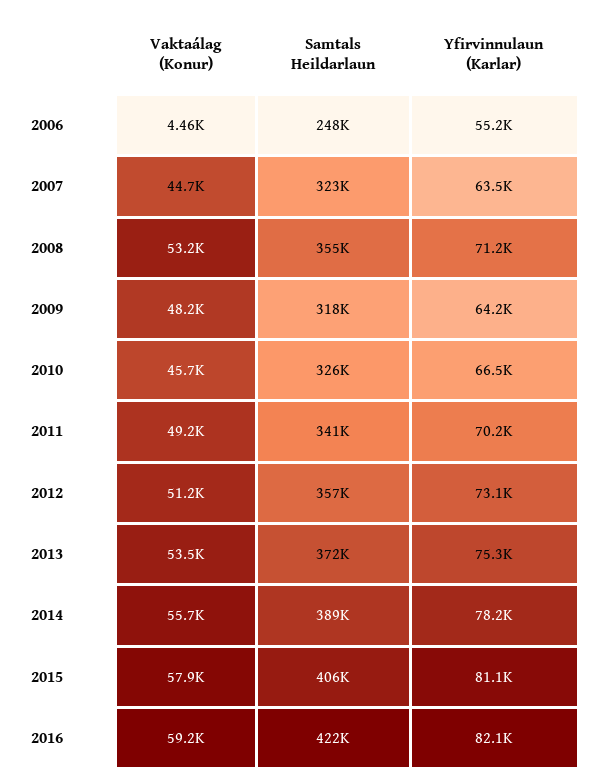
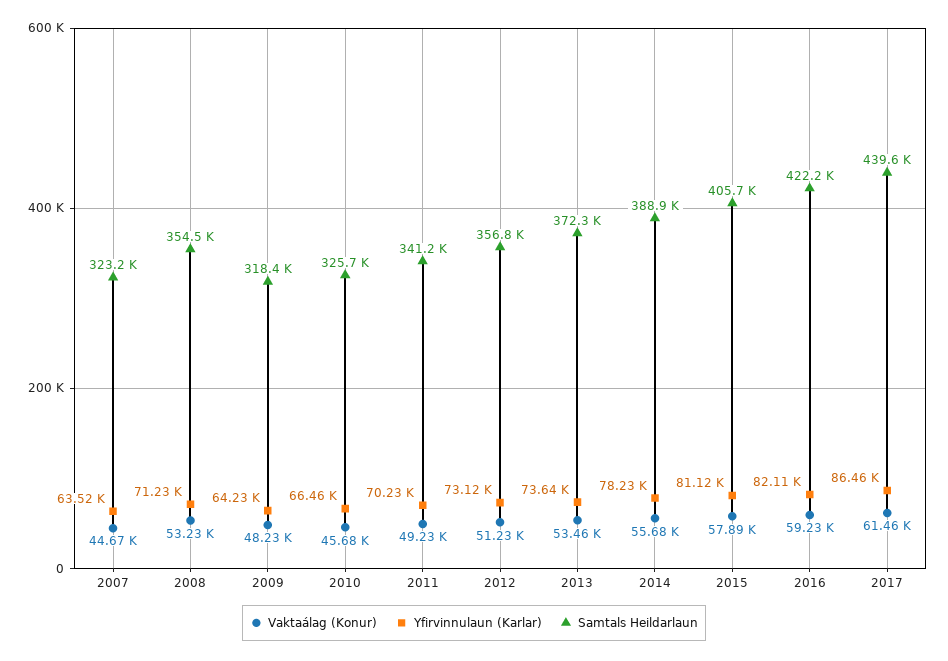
Vaktaálag (Konur), 2006: 4460 -> none
Samtals Heildarlaun, 2006: 248000 -> none
Yfirvinnulaun (Karlar), 2006: 55200 -> none
Yfirvinnulaun (Karlar), 2013: 75300 -> 73640
Vaktaálag (Konur), 2017: none -> 61460
Yfirvinnulaun (Karlar), 2017: none -> 86460
Samtals Heildarlaun, 2017: none -> 439600

